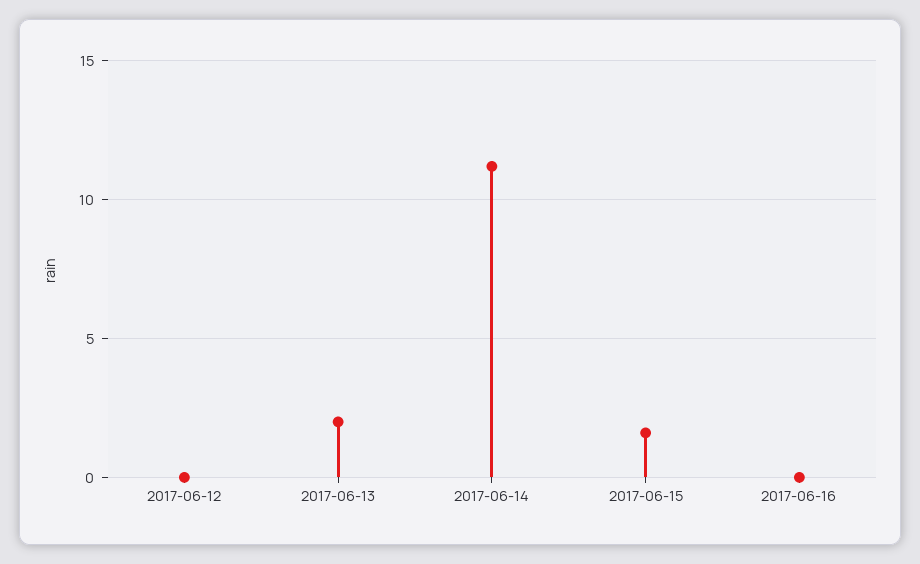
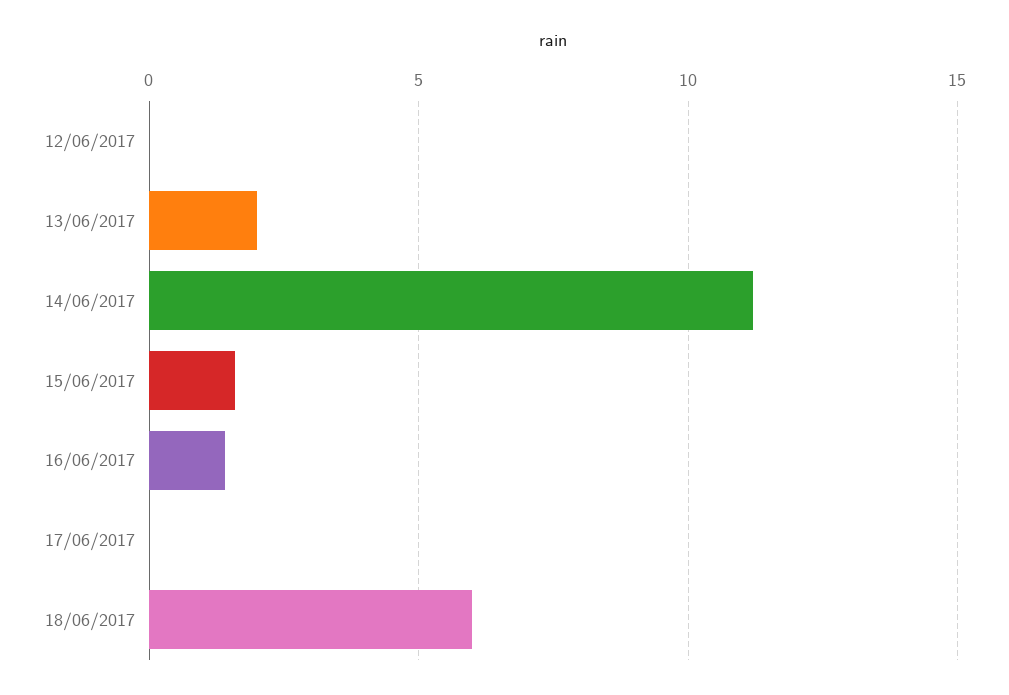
2017-06-16: 0 -> 1.5
17/06/2017: none -> 0
18/06/2017: none -> 6

